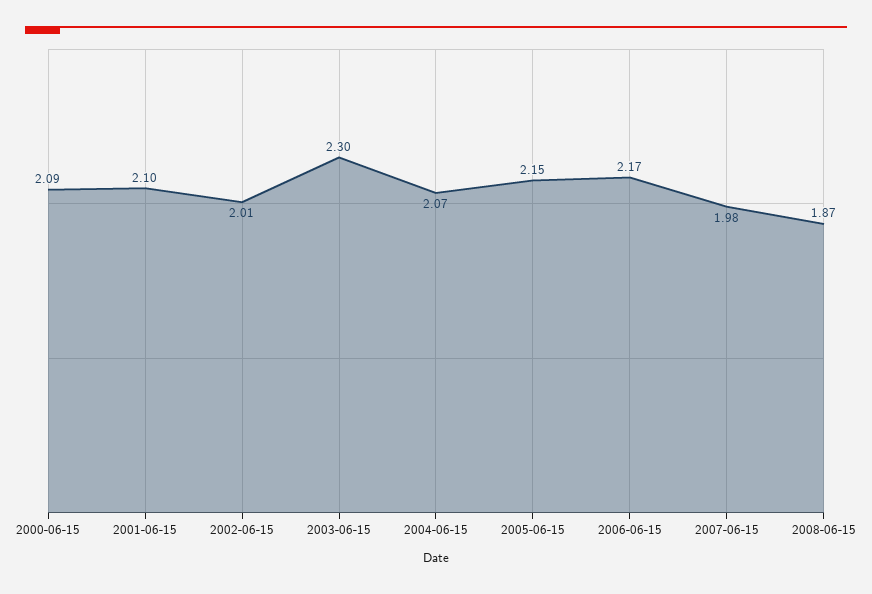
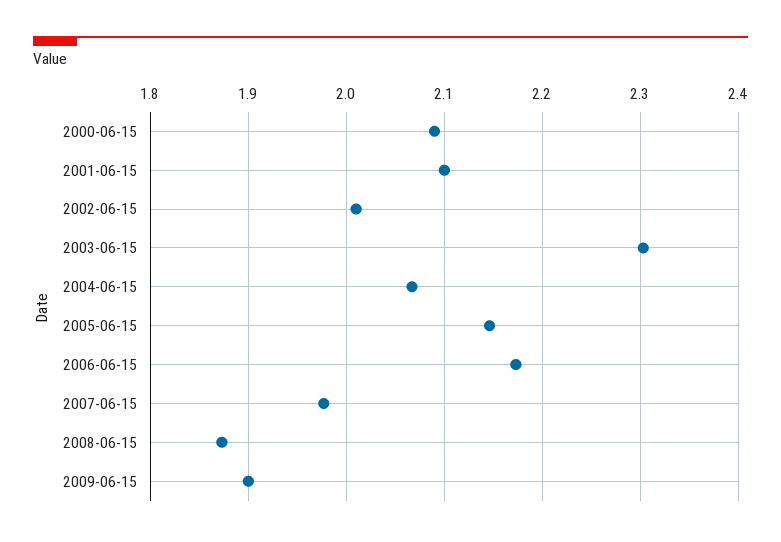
2009-06-15: none -> 1.9

